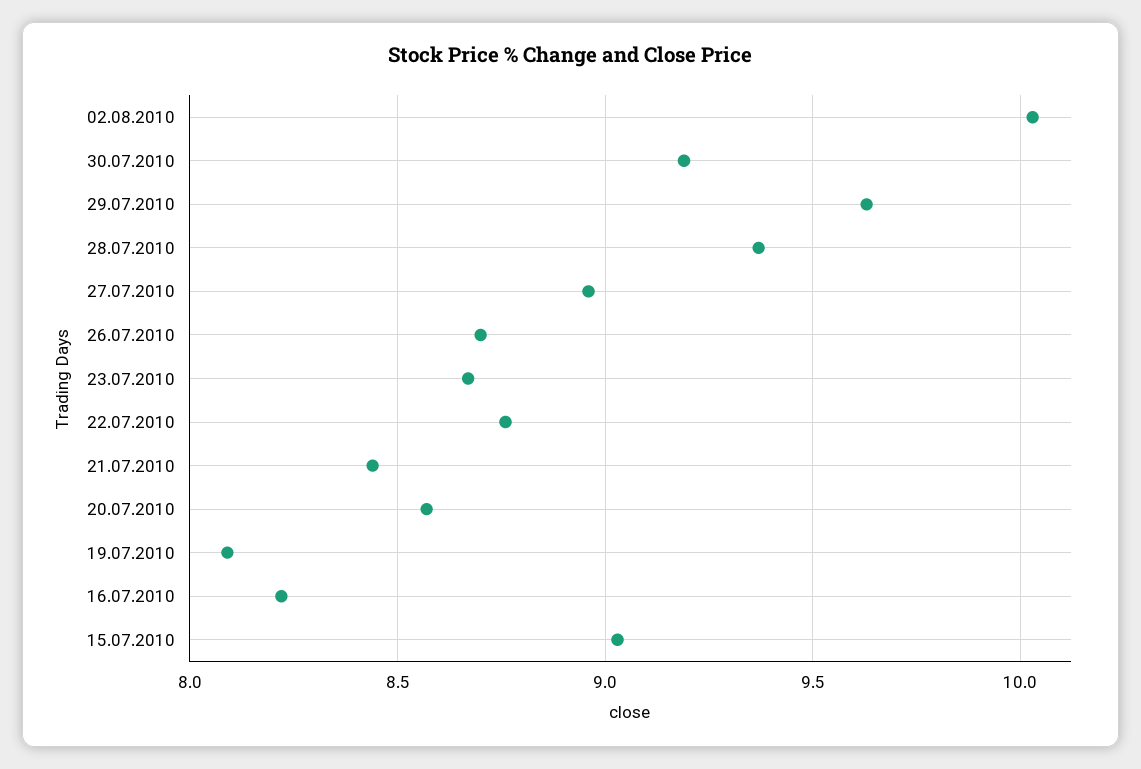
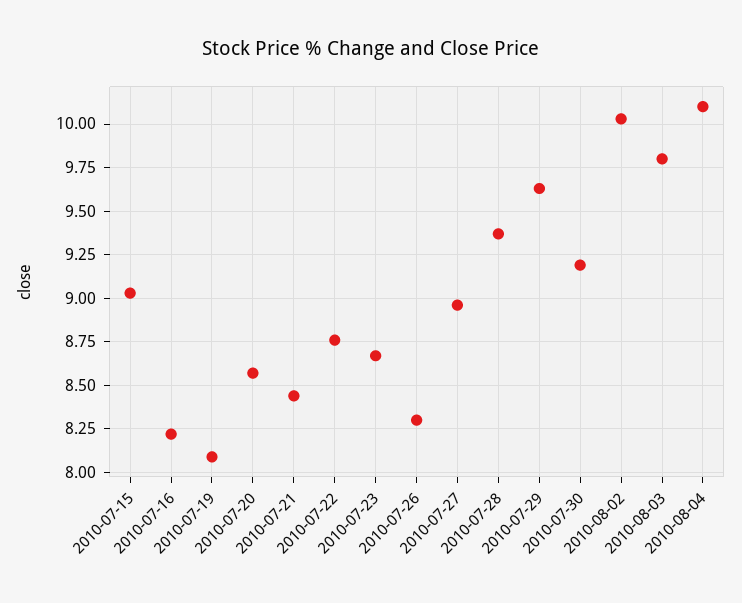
26.07.2010: 8.7 -> 8.3
2010-08-03: none -> 9.8
2010-08-04: none -> 10.1

